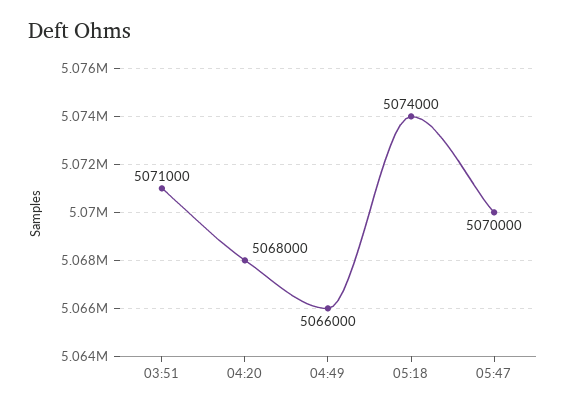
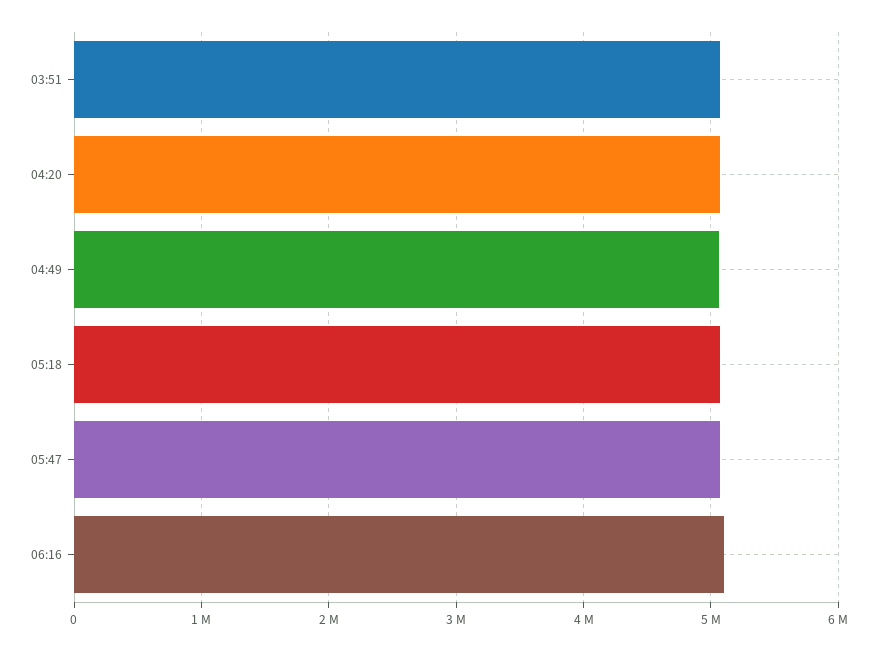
06:16: none -> 5100000

